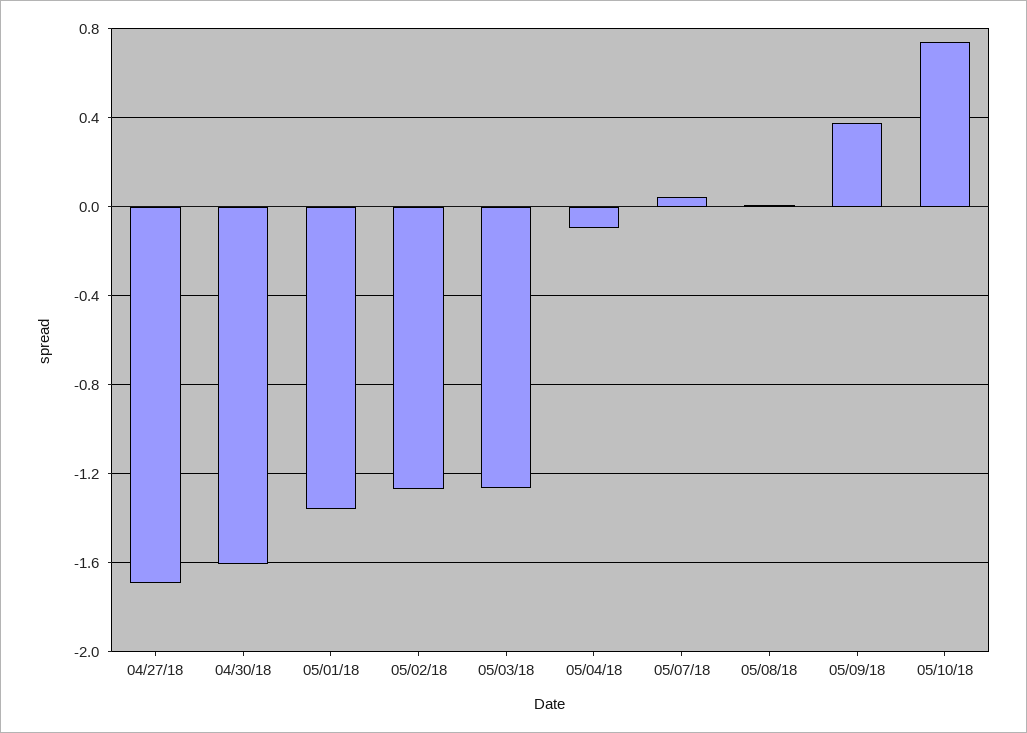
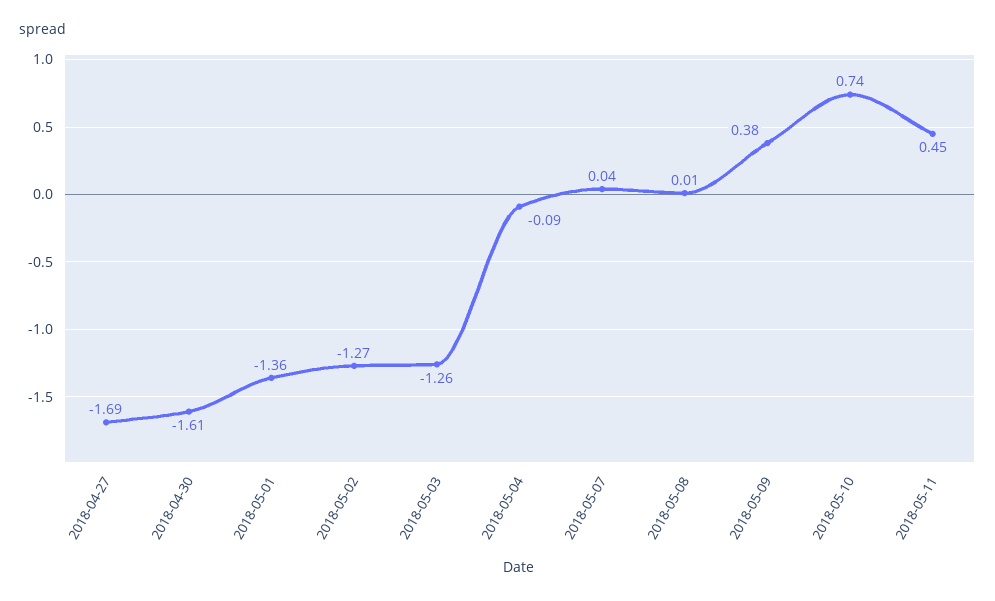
2018-05-11: none -> 0.45

